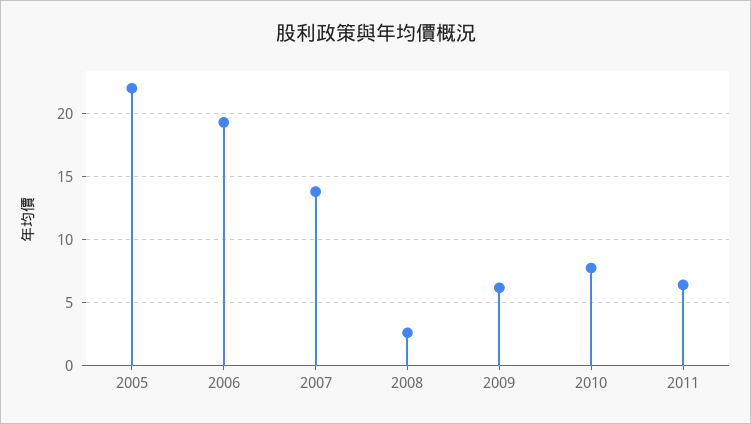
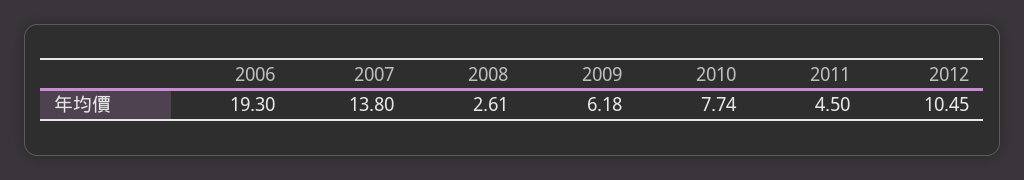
2005: 22 -> none
2011: 6.5 -> 4.5
2012: none -> 10.45

